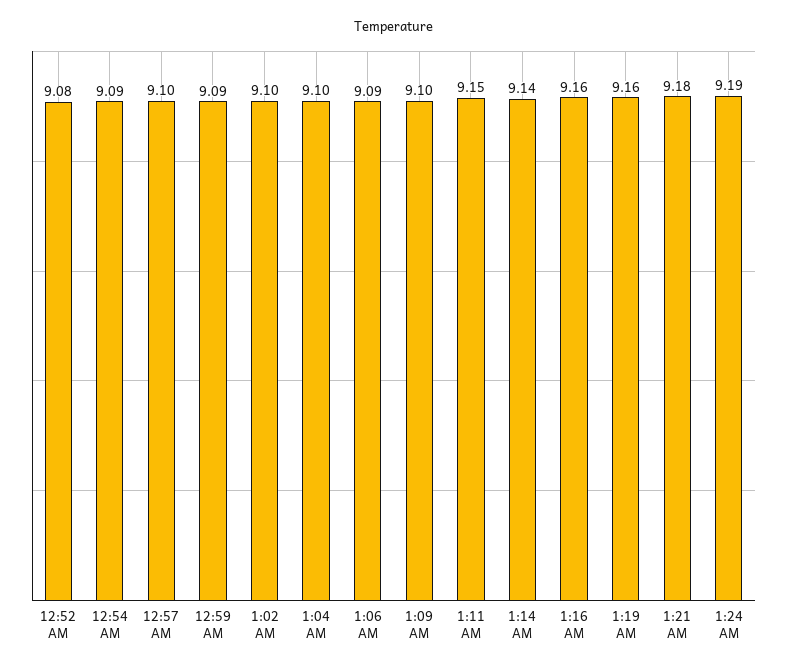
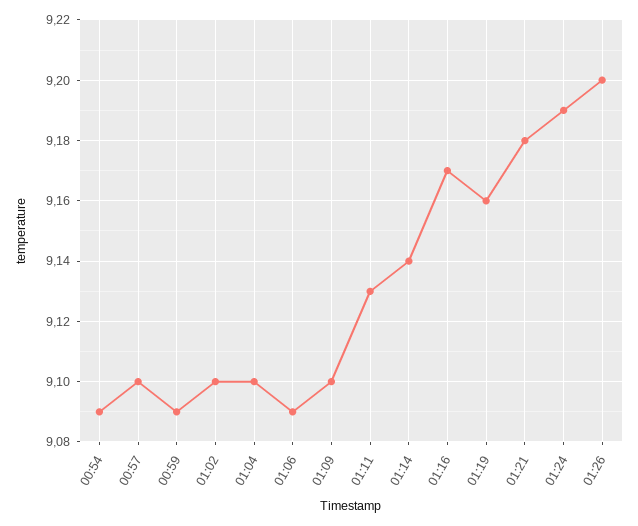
12:52 AM: 9.08 -> none
1:11 AM: 9.15 -> 9.13
1:16 AM: 9.16 -> 9.17
01:26: none -> 9.2

